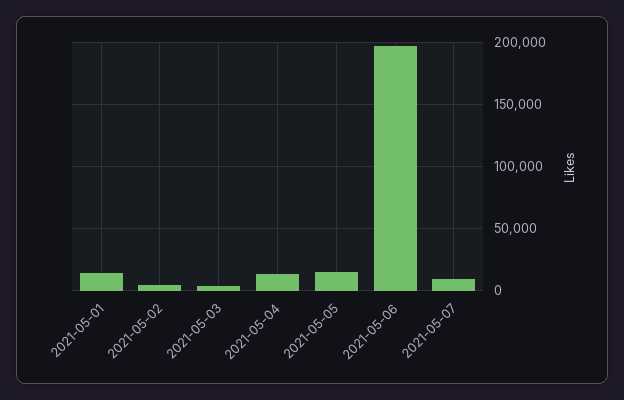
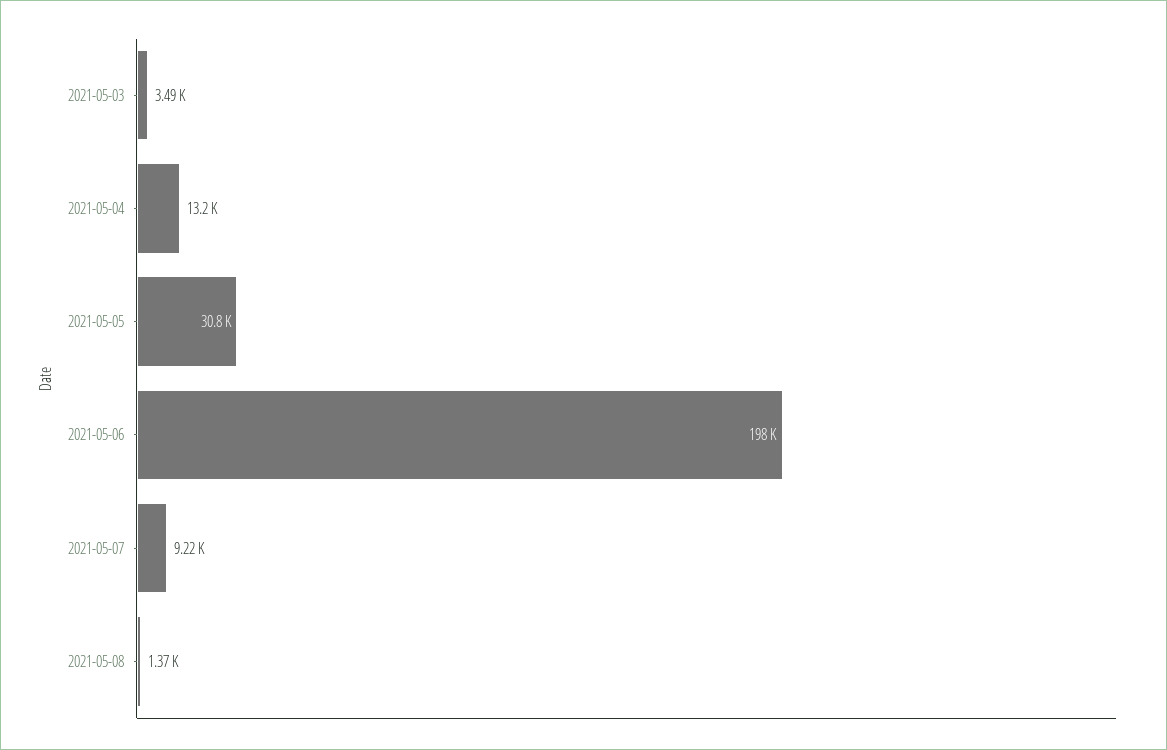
2021-05-01: 15000 -> none
2021-05-02: 5000 -> none
2021-05-05: 15000 -> 30800
2021-05-08: none -> 1370

